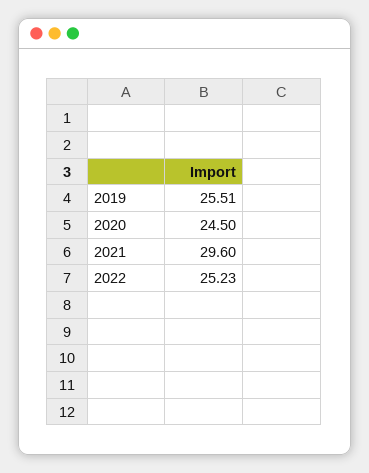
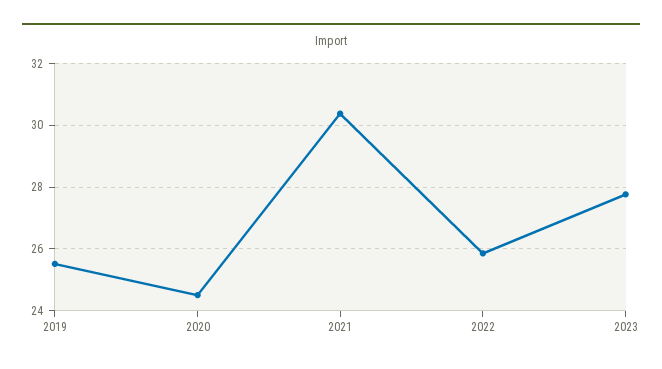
2021: 29.6 -> 30.4
2022: 25.23 -> 25.8
2023: none -> 27.8

